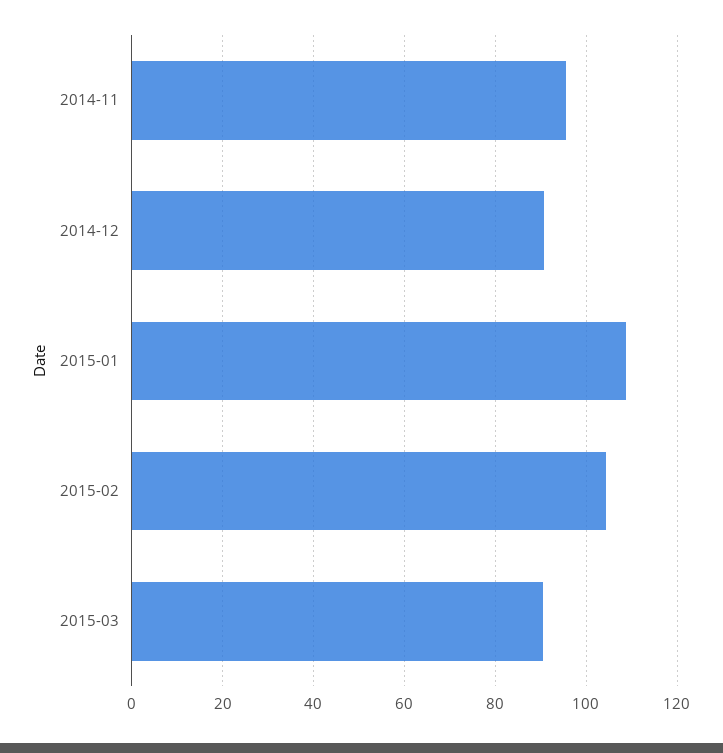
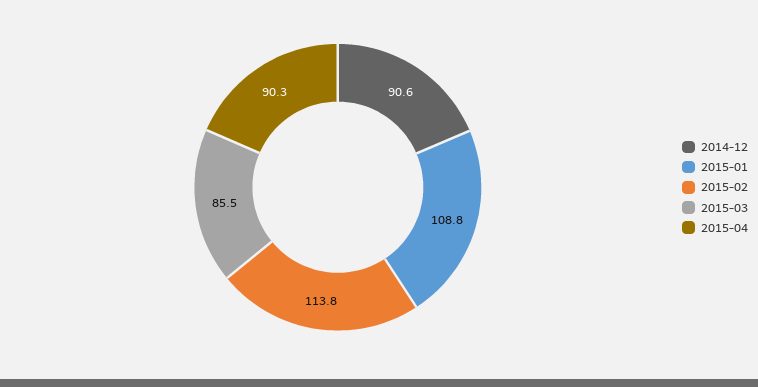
2014-11: 96 -> none
2015-02: 104 -> 113.8
2015-03: 90 -> 85.5
2015-04: none -> 90.3

